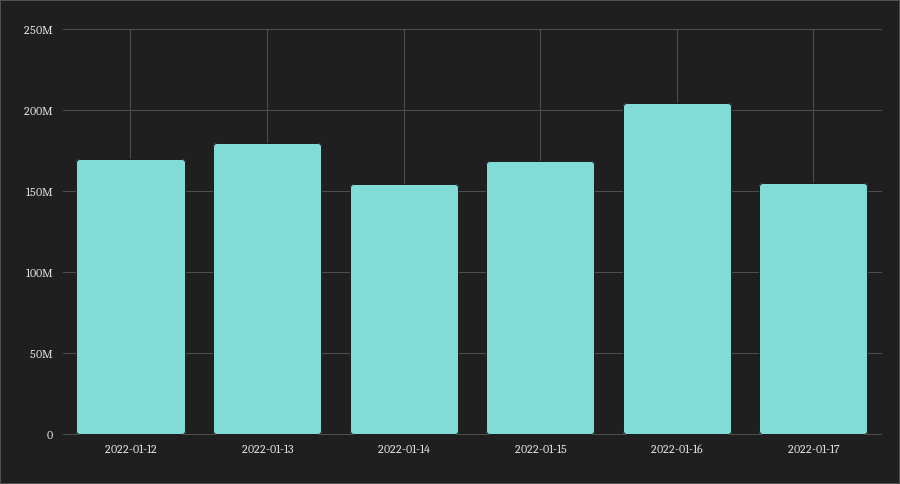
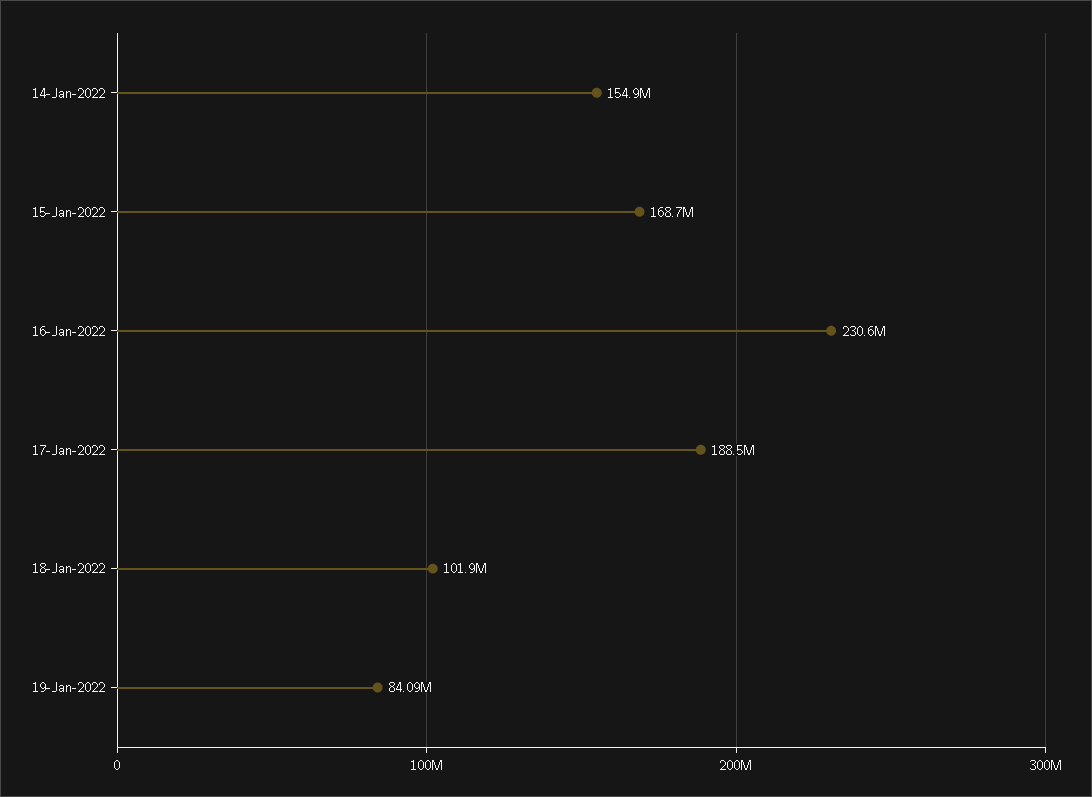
2022-01-12: 170000000 -> none
2022-01-13: 180000000 -> none
2022-01-16: 205000000 -> 230600000
2022-01-17: 155000000 -> 188500000
18-Jan-2022: none -> 101900000
19-Jan-2022: none -> 84090000

